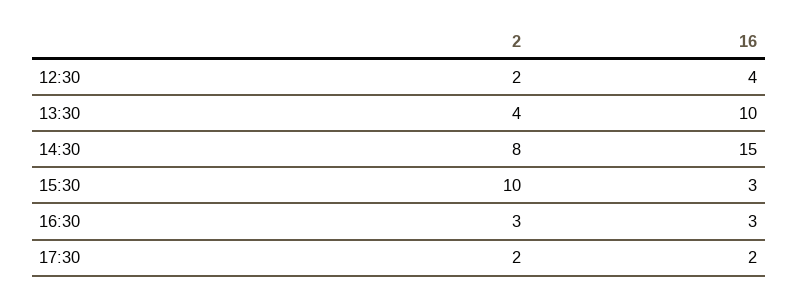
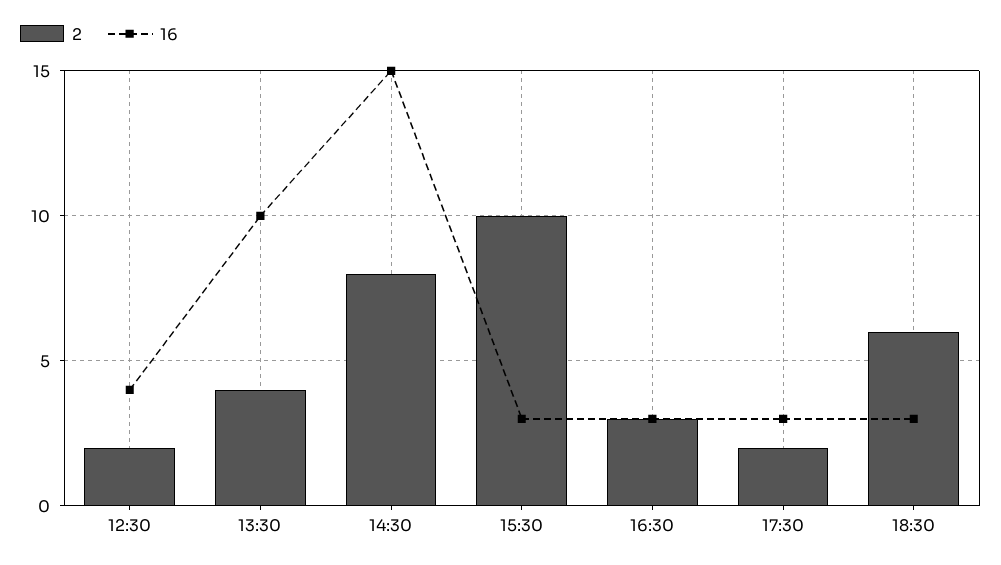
16, 17:30: 2 -> 3
2, 18:30: none -> 6
16, 18:30: none -> 3

